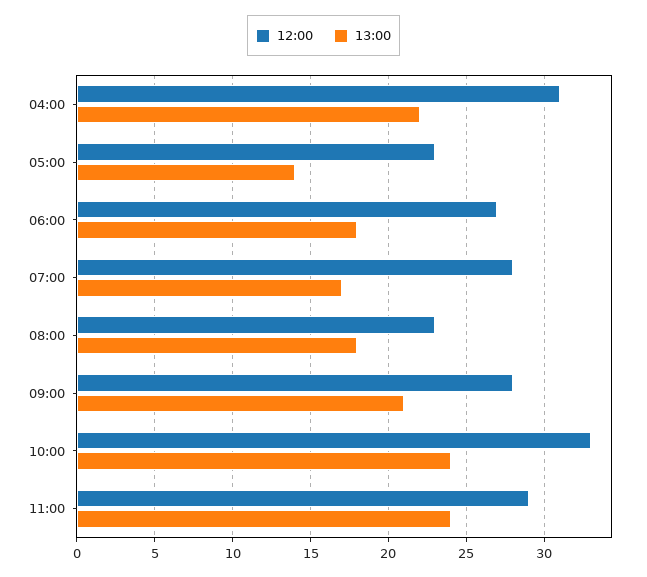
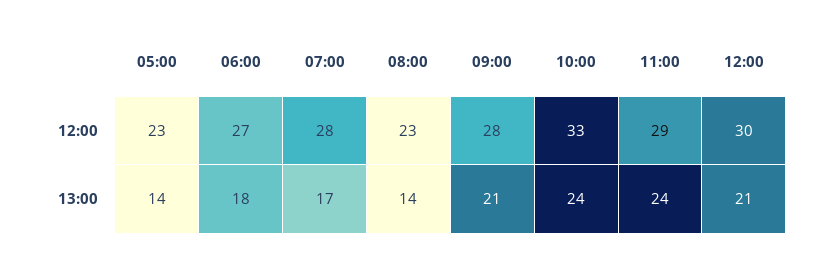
12:00, 04:00: 31 -> none
13:00, 04:00: 22 -> none
13:00, 08:00: 18 -> 14
12:00, 12:00: none -> 30
13:00, 12:00: none -> 21

